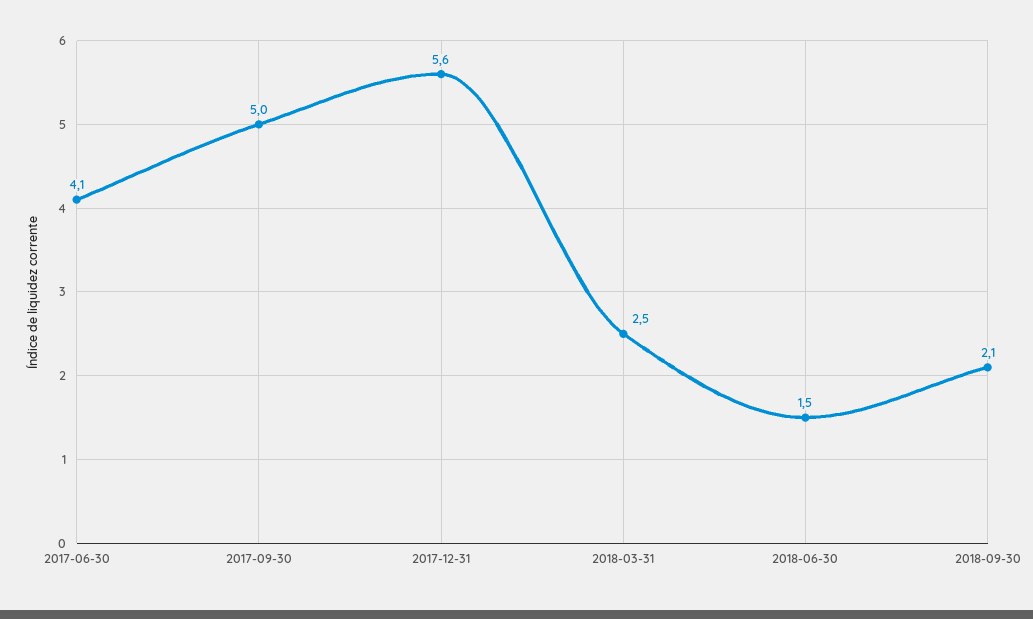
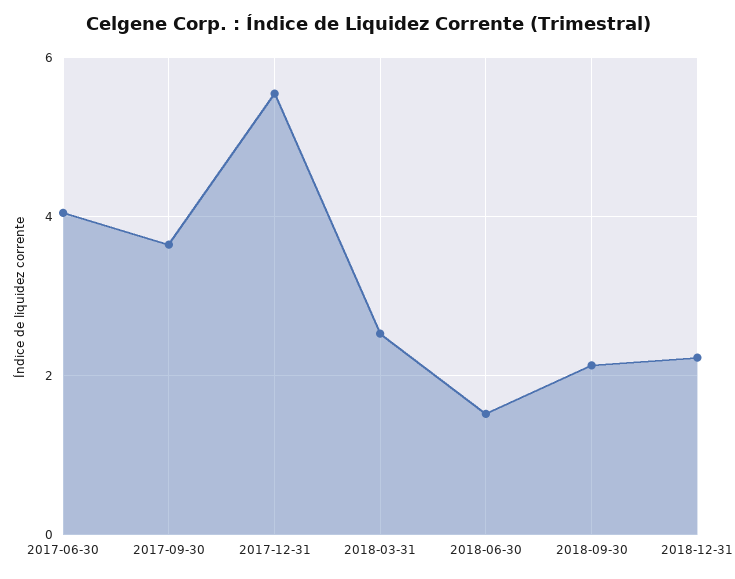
2017-09-30: 5 -> 3.6
2018-12-31: none -> 2.2

